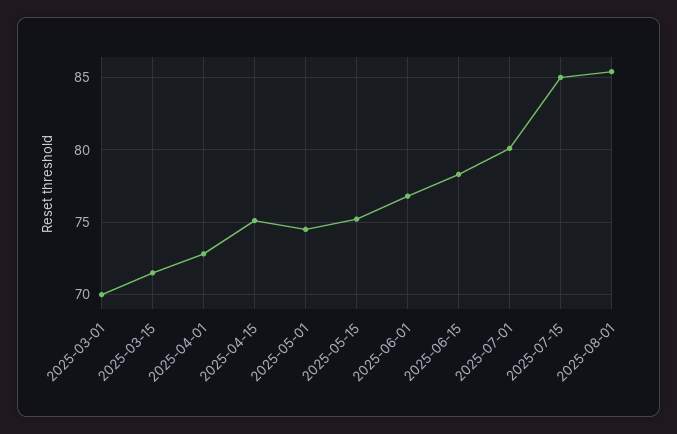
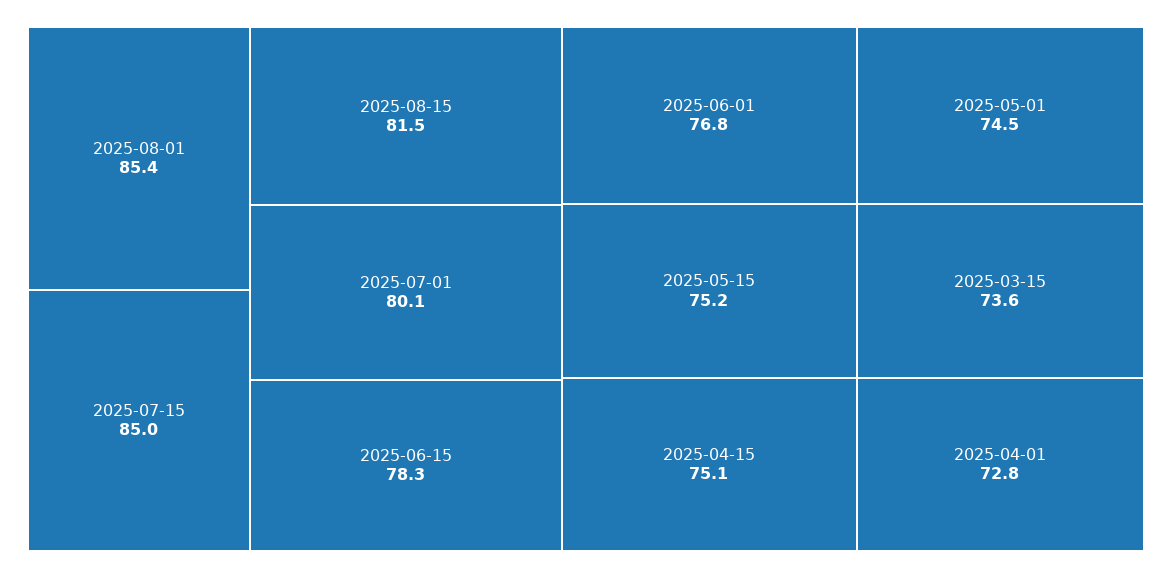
2025-03-01: 70 -> none
2025-03-15: 71.5 -> 73.6
2025-08-15: none -> 81.5

